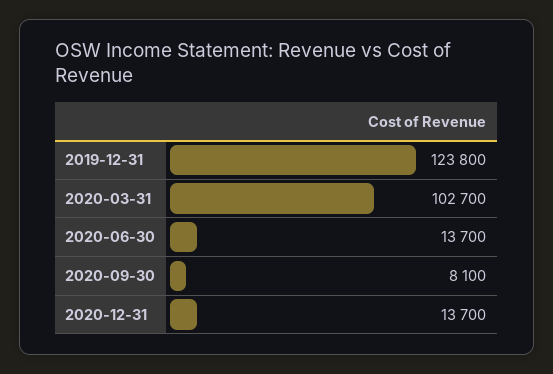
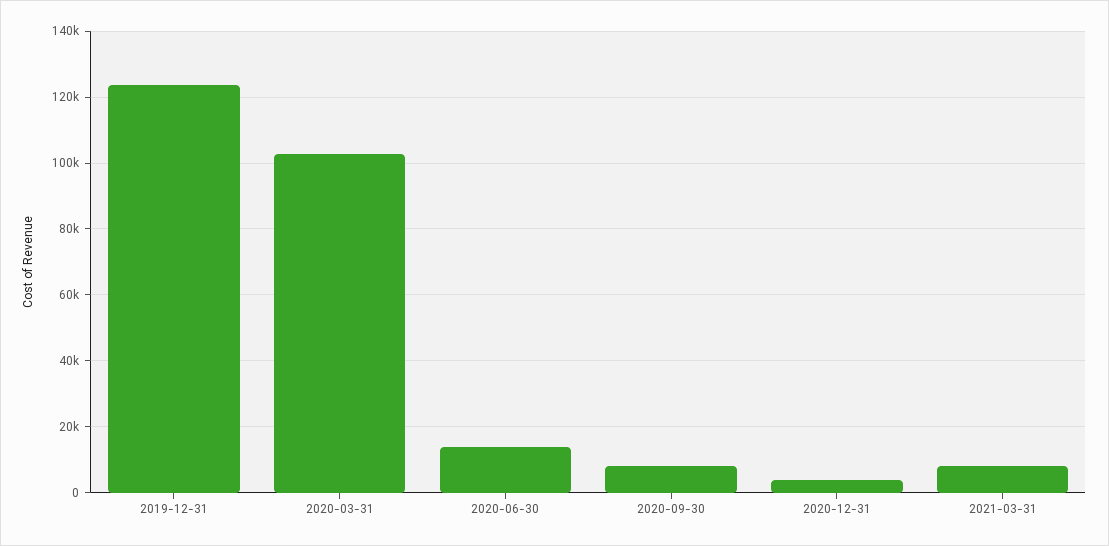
2020-12-31: 13700 -> 4000
2021-03-31: none -> 8000

